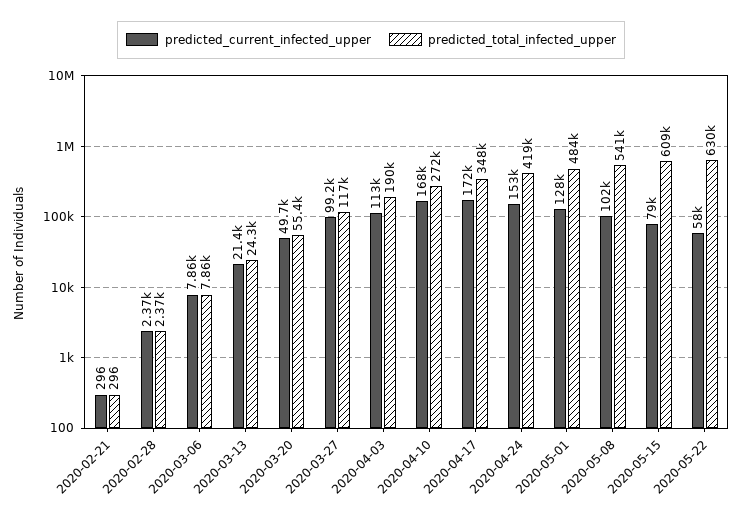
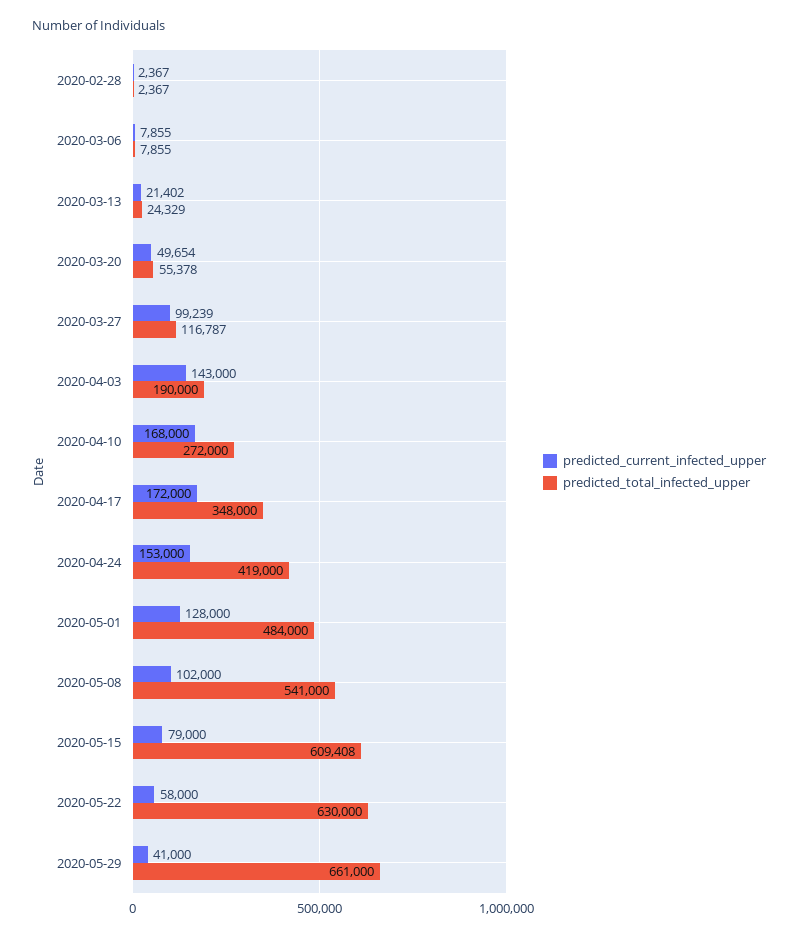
predicted_current_infected_upper, 2020-02-21: 296 -> none
predicted_total_infected_upper, 2020-02-21: 296 -> none
predicted_current_infected_upper, 2020-04-03: 113000 -> 143000
predicted_current_infected_upper, 2020-05-29: none -> 41000
predicted_total_infected_upper, 2020-05-29: none -> 661000

